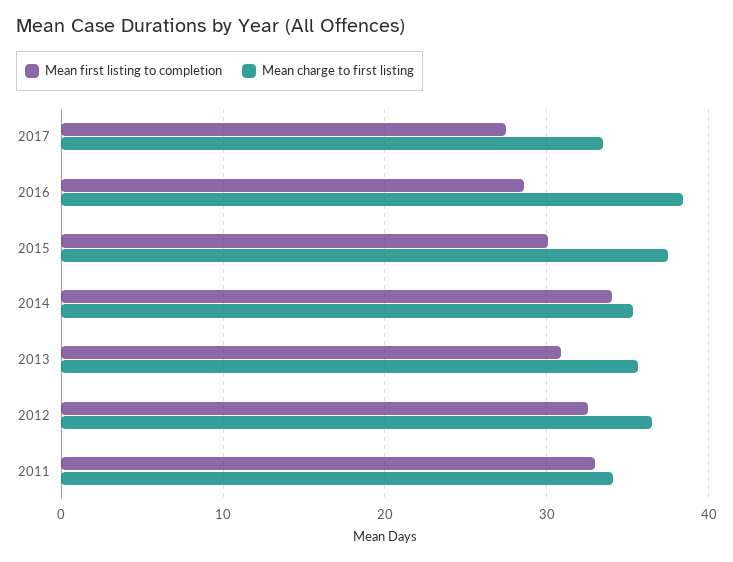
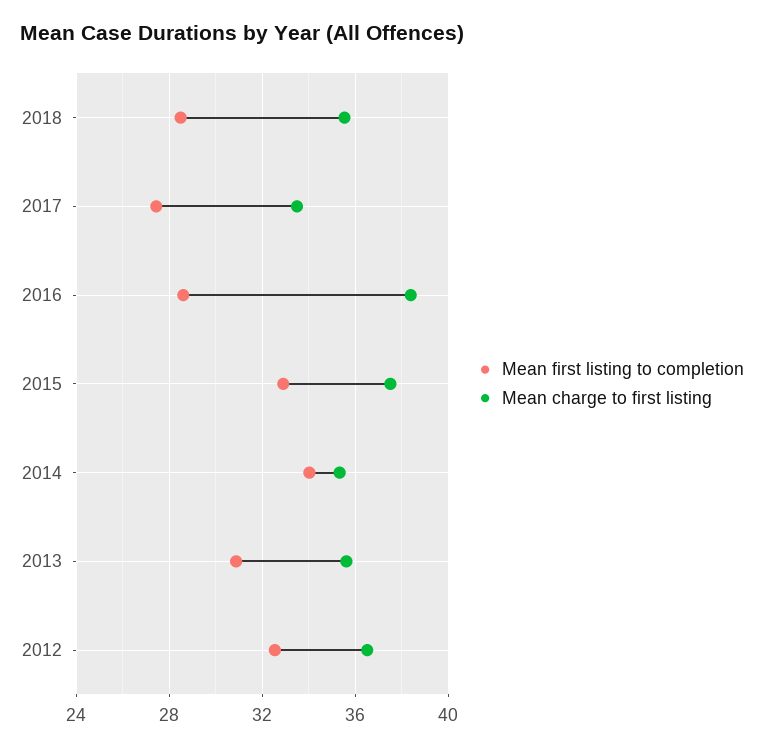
Mean first listing to completion, 2015: 30 -> 33
Mean first listing to completion, 2011: 33 -> none
Mean charge to first listing, 2011: 34 -> none
Mean first listing to completion, 2018: none -> 28.5
Mean charge to first listing, 2018: none -> 35.5

